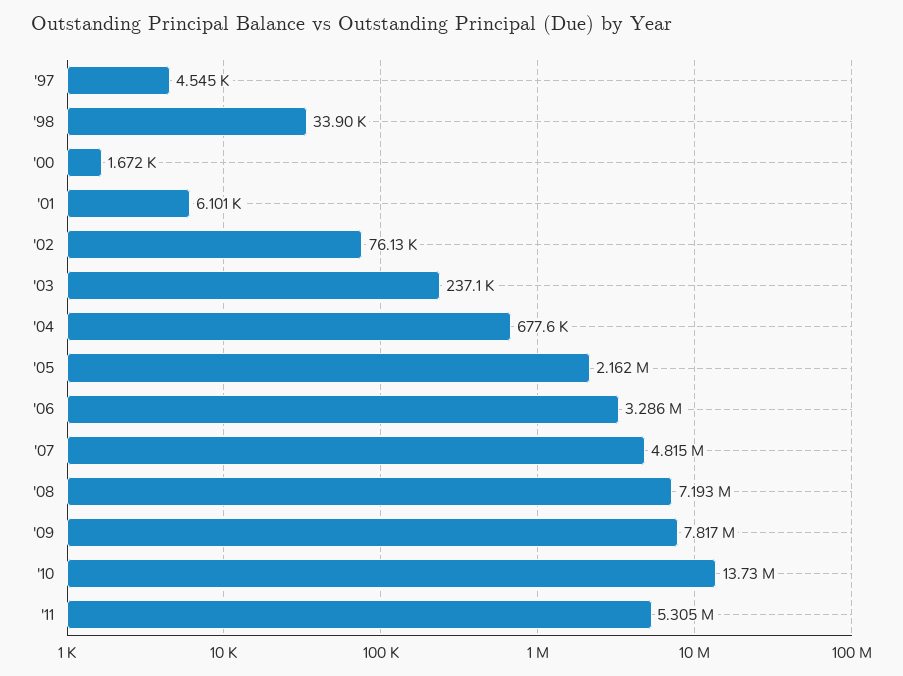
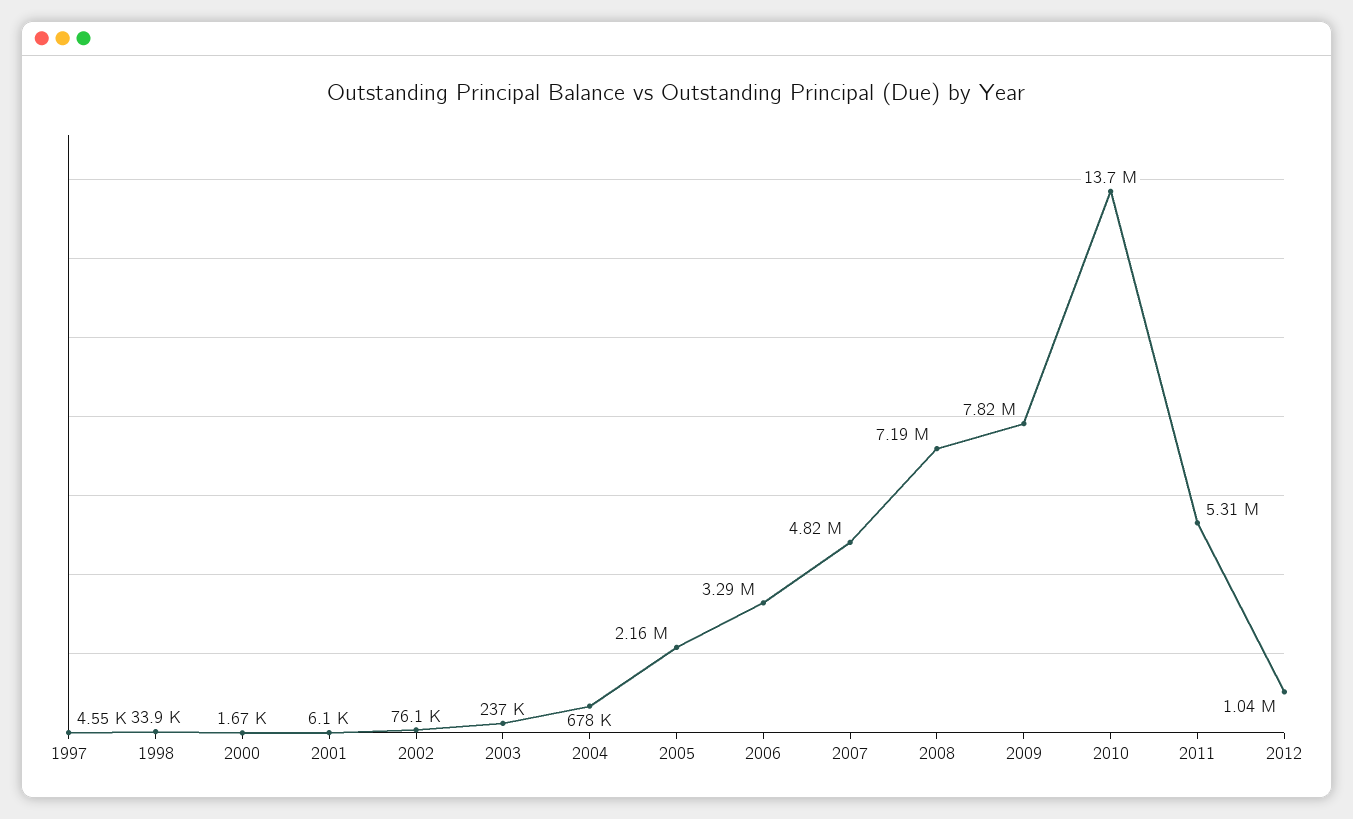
2012: none -> 1040000

